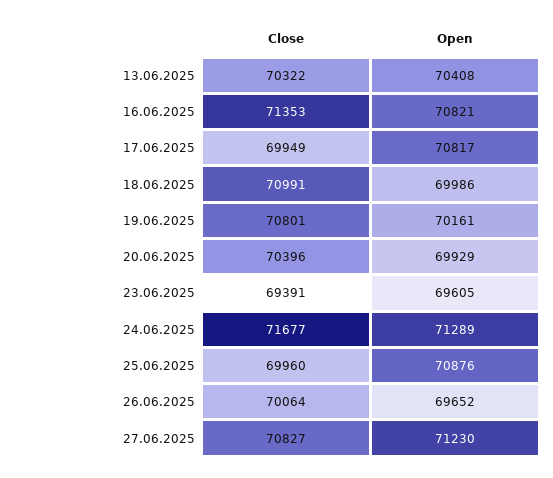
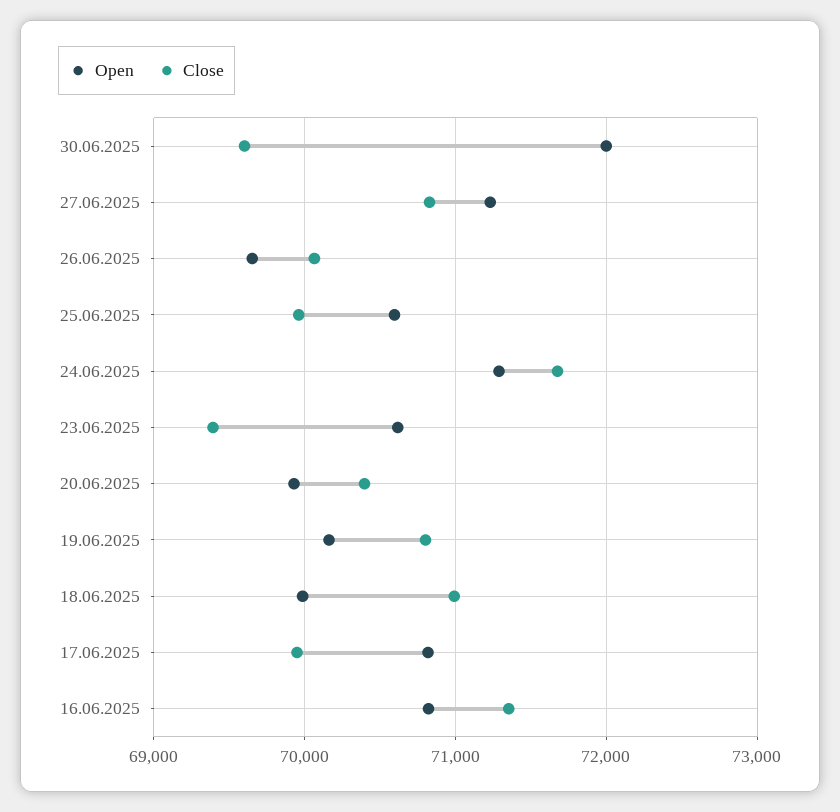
Close, 13.06.2025: 70322 -> none
Open, 13.06.2025: 70408 -> none
Open, 23.06.2025: 69605 -> 70600
Open, 25.06.2025: 70876 -> 70600
Open, 30.06.2025: none -> 72000
Close, 30.06.2025: none -> 69600

